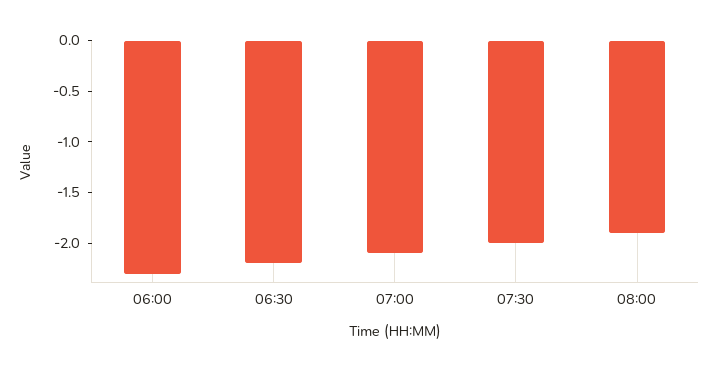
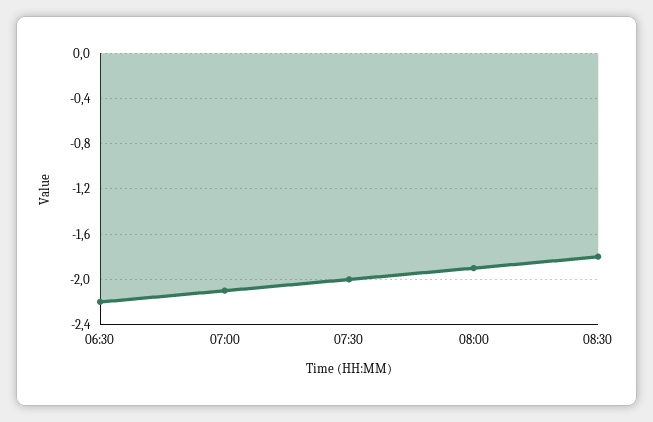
06:00: -2.3 -> none
08:30: none -> -1.8

